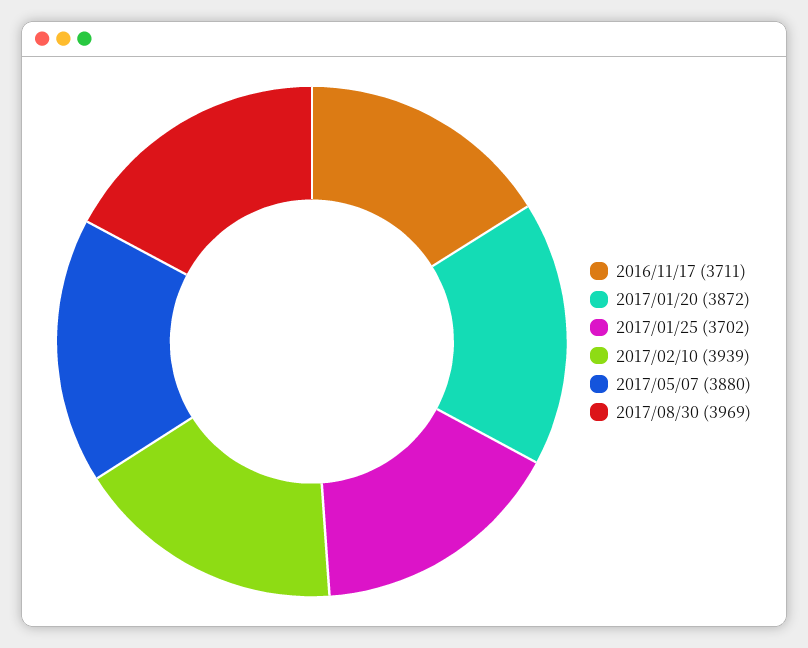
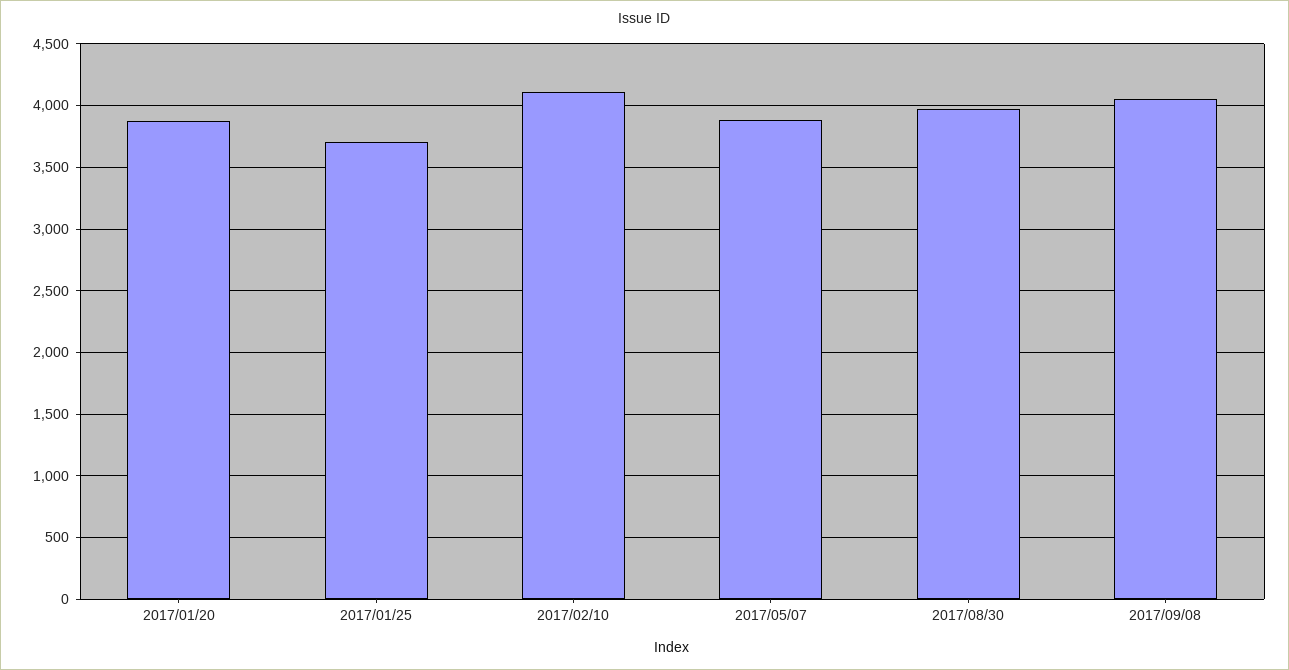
2016/11/17: 3711 -> none
2017/02/10: 3939 -> 4100
2017/09/08: none -> 4050

